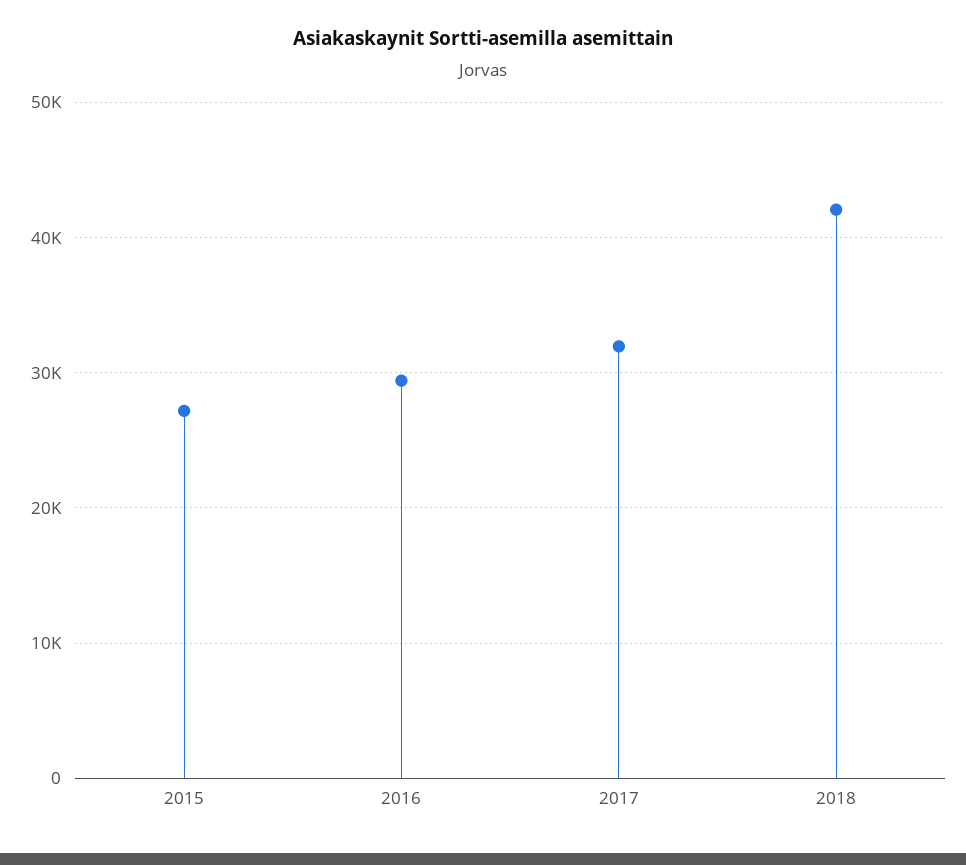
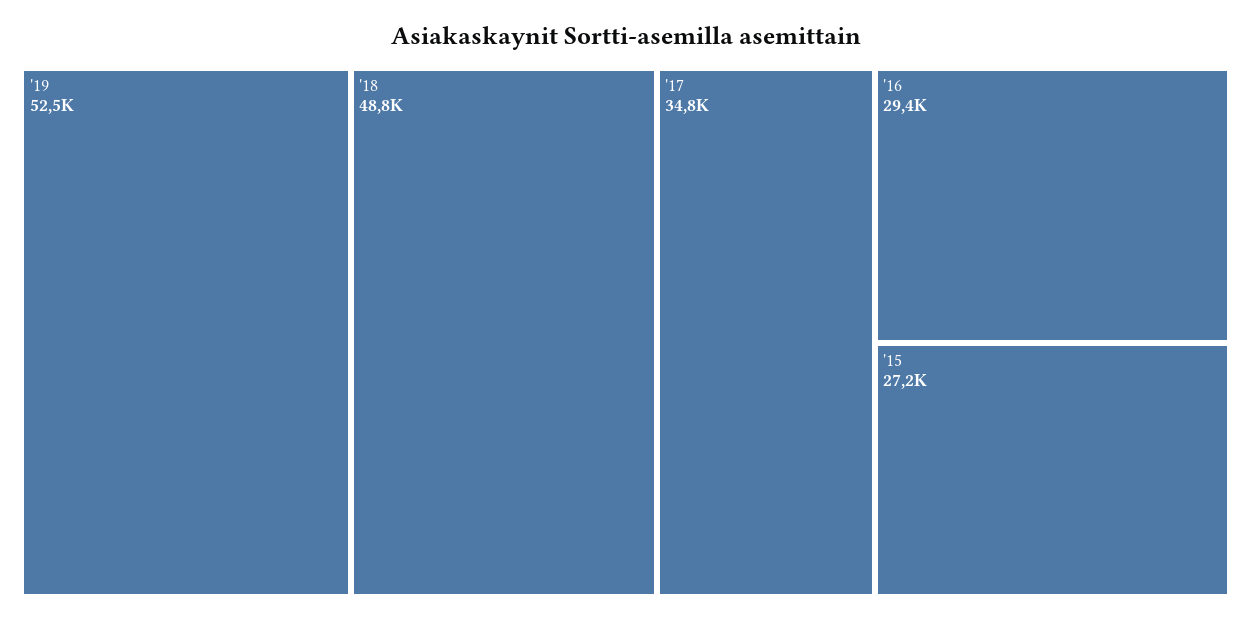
2017: 32000 -> 34800
2018: 42000 -> 48800
'19: none -> 52500

